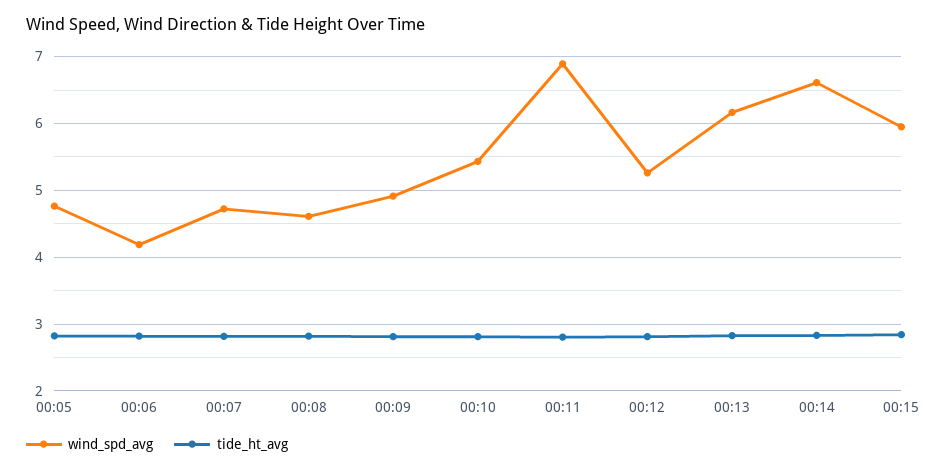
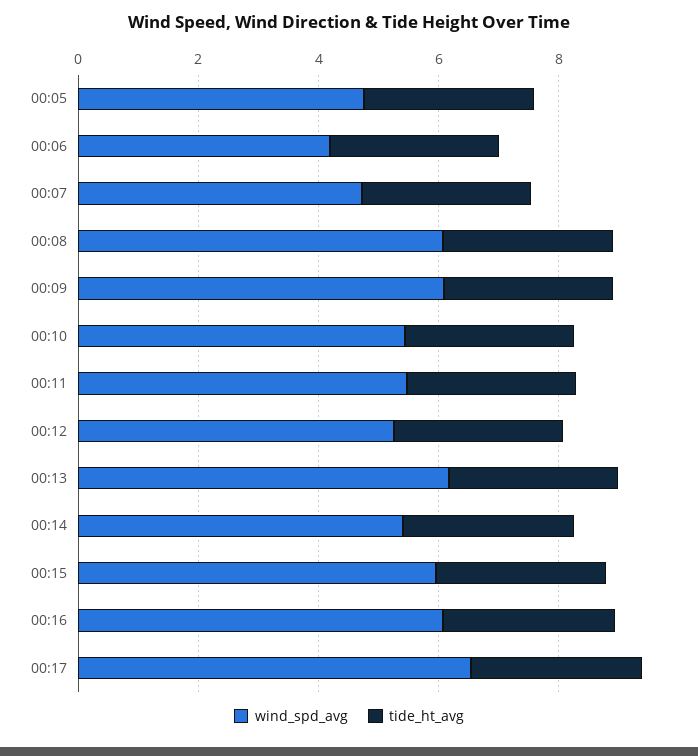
wind_spd_avg, 00:08: 4.6 -> 6
wind_spd_avg, 00:09: 4.9 -> 6
wind_spd_avg, 00:11: 6.9 -> 5.5
wind_spd_avg, 00:14: 6.6 -> 5.5
wind_spd_avg, 00:16: none -> 6
tide_ht_avg, 00:16: none -> 3
wind_spd_avg, 00:17: none -> 6.5
tide_ht_avg, 00:17: none -> 3

